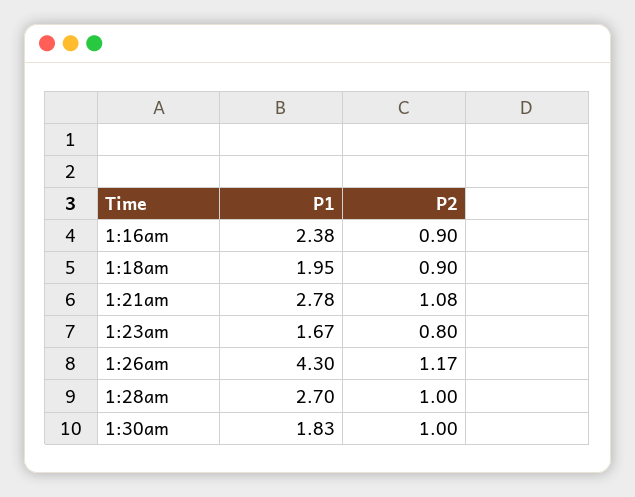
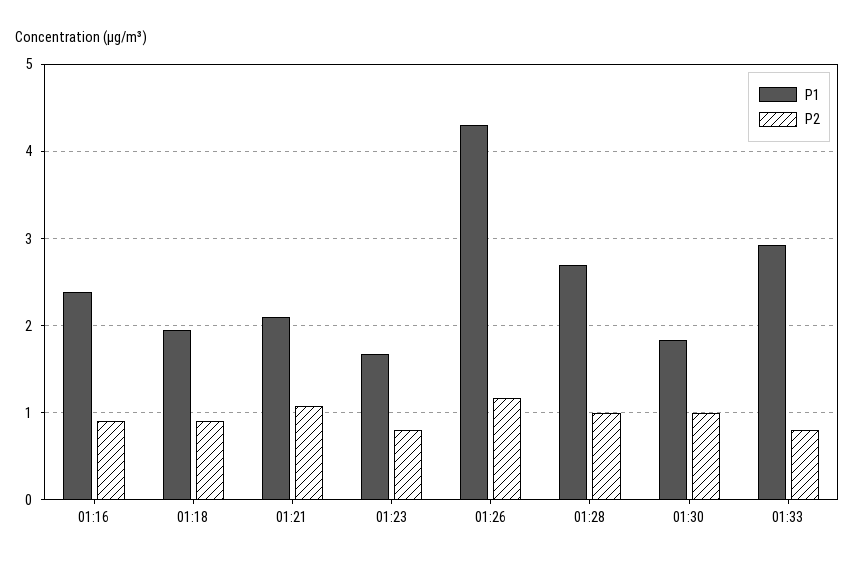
P1, 1:21am: 2.78 -> 2.1
P1, 01:33: none -> 2.9
P2, 01:33: none -> 0.8

